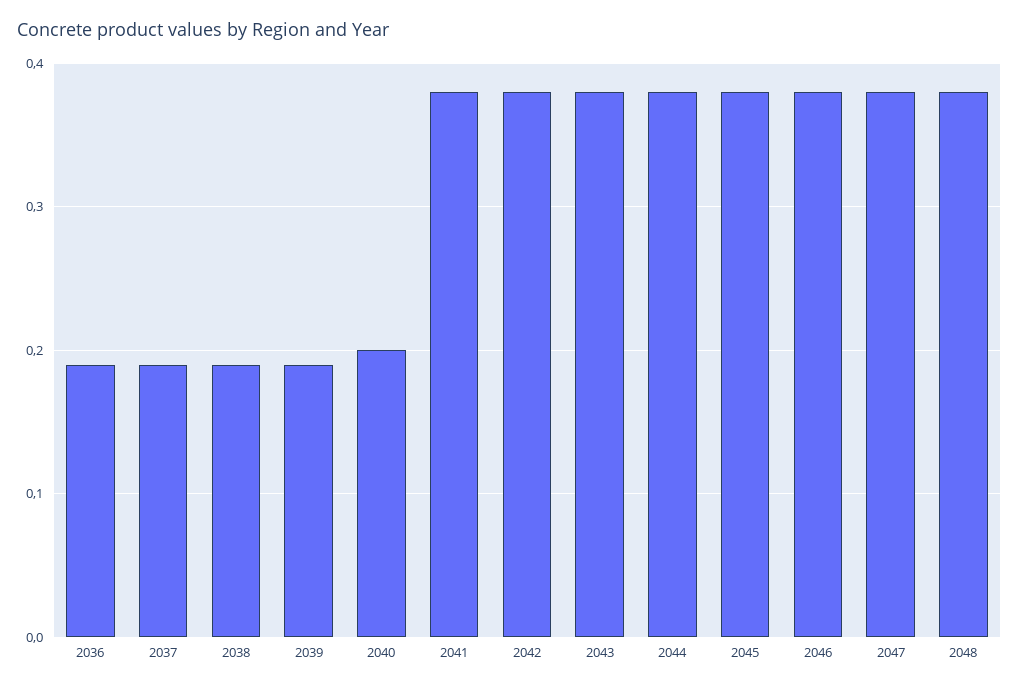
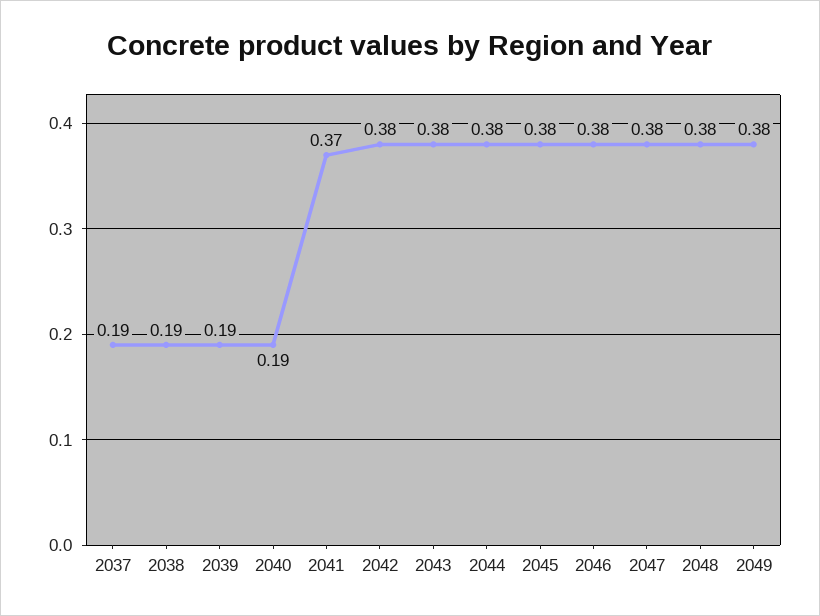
2036: 0.19 -> none
2040: 0.2 -> 0.19
2041: 0.38 -> 0.37
2049: none -> 0.38

